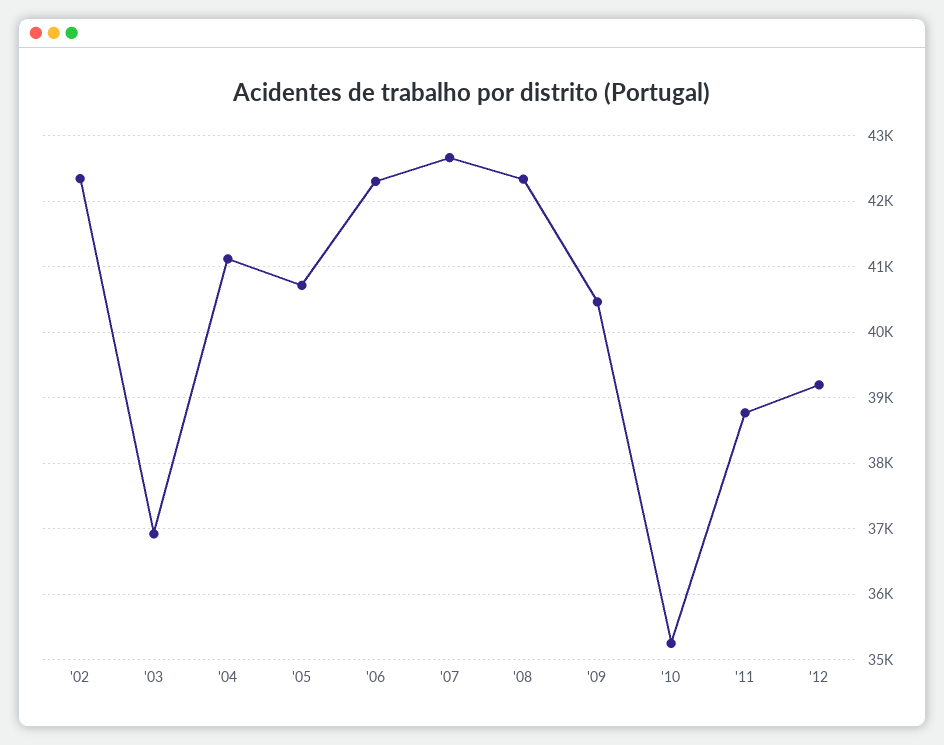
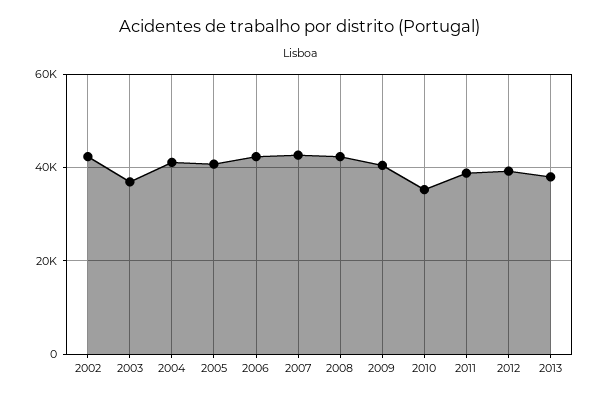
2013: none -> 38000

